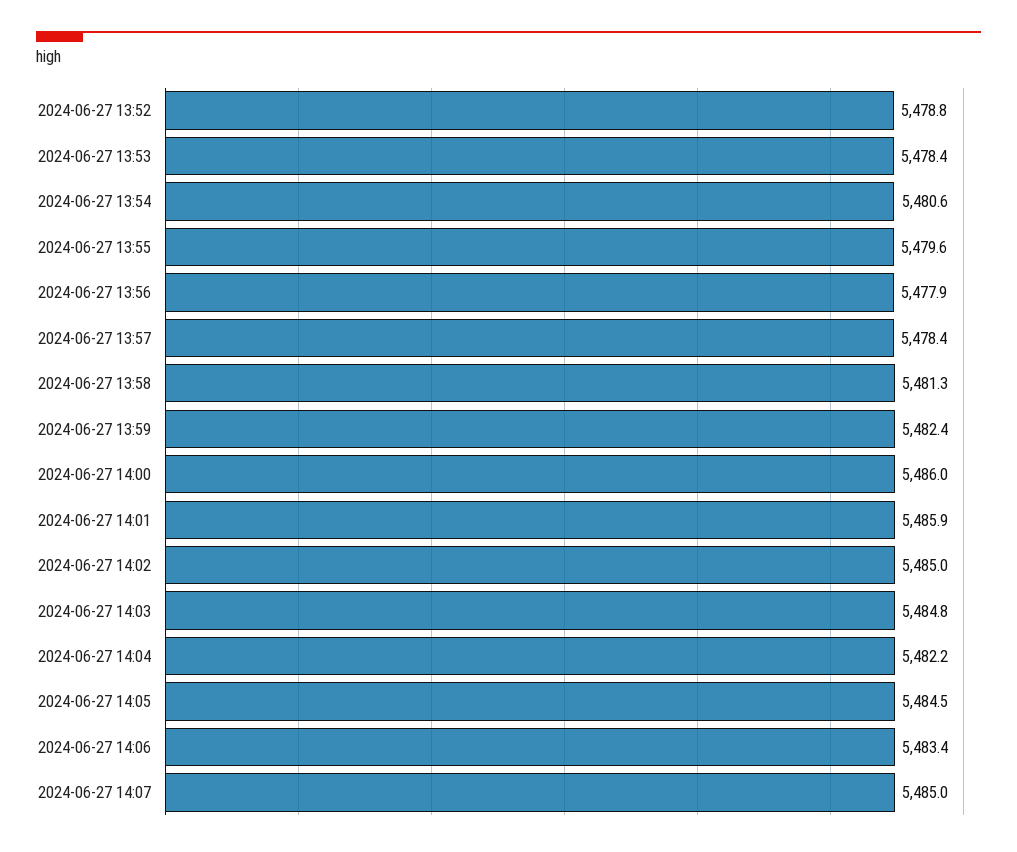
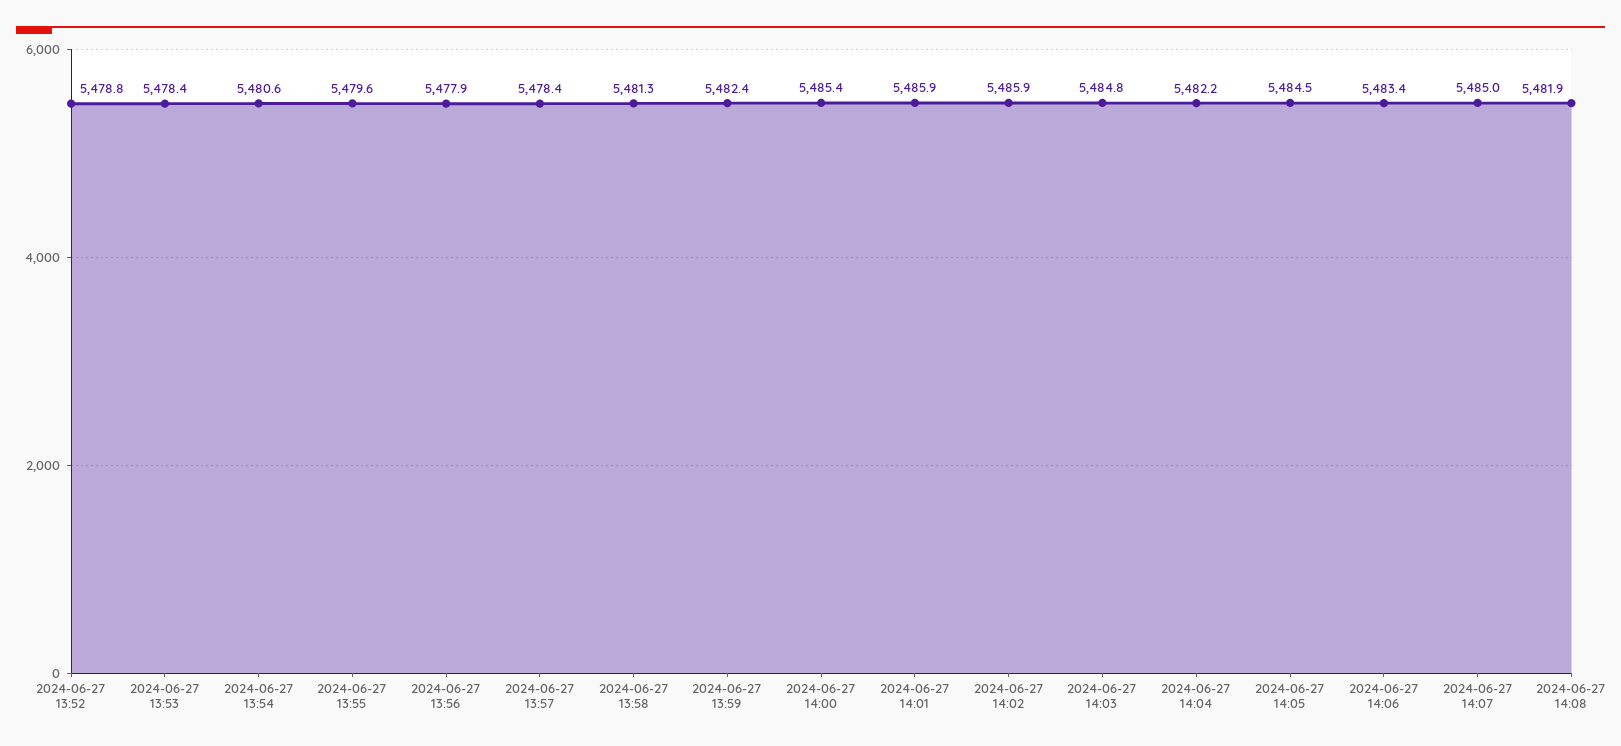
2024-06-27 14:00: 5486 -> 5485.4
2024-06-27 14:02: 5485 -> 5485.9
2024-06-27 14:08: none -> 5481.9

